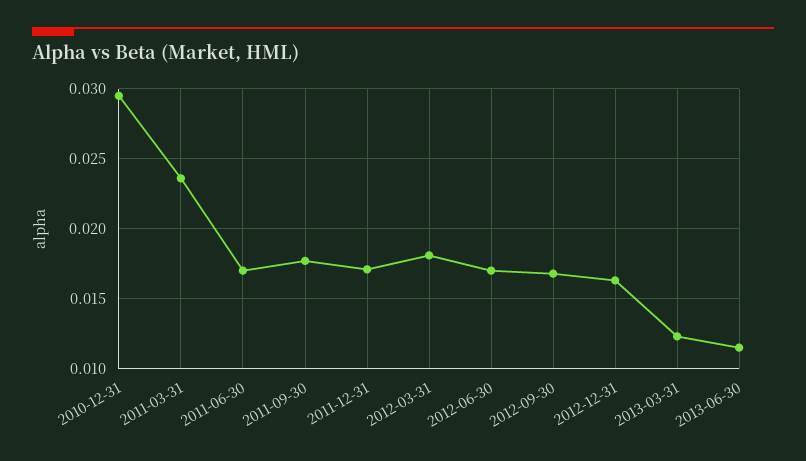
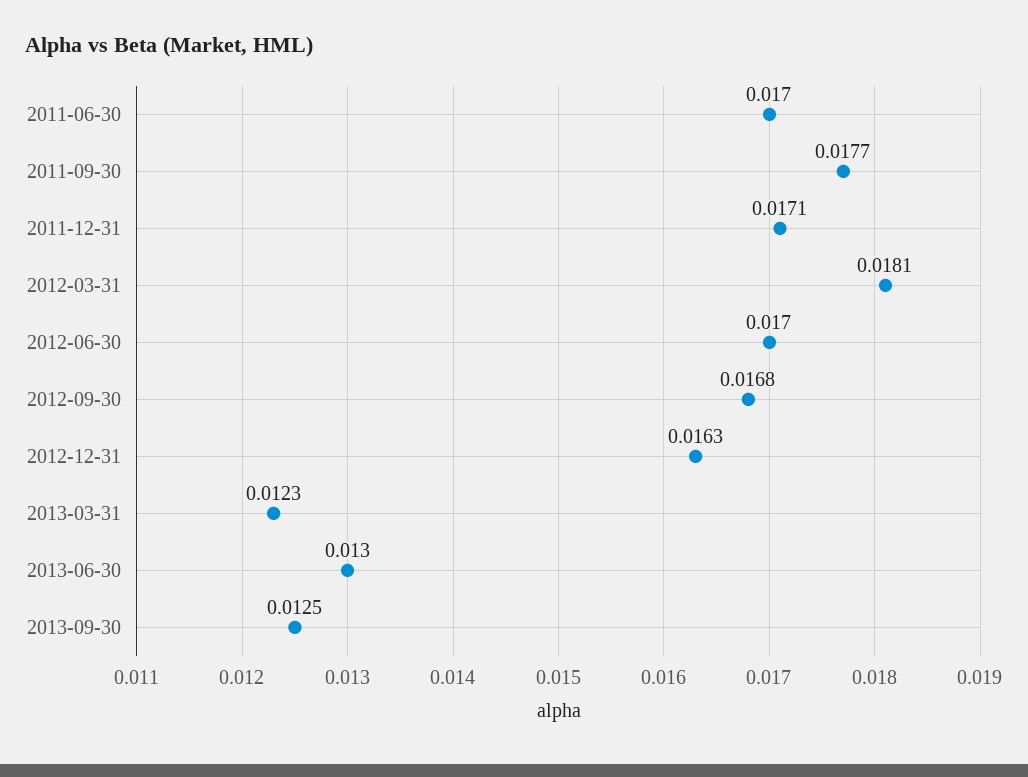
2010-12-31: 0.0295 -> none
2011-03-31: 0.0235 -> none
2013-06-30: 0.0115 -> 0.013
2013-09-30: none -> 0.0125

